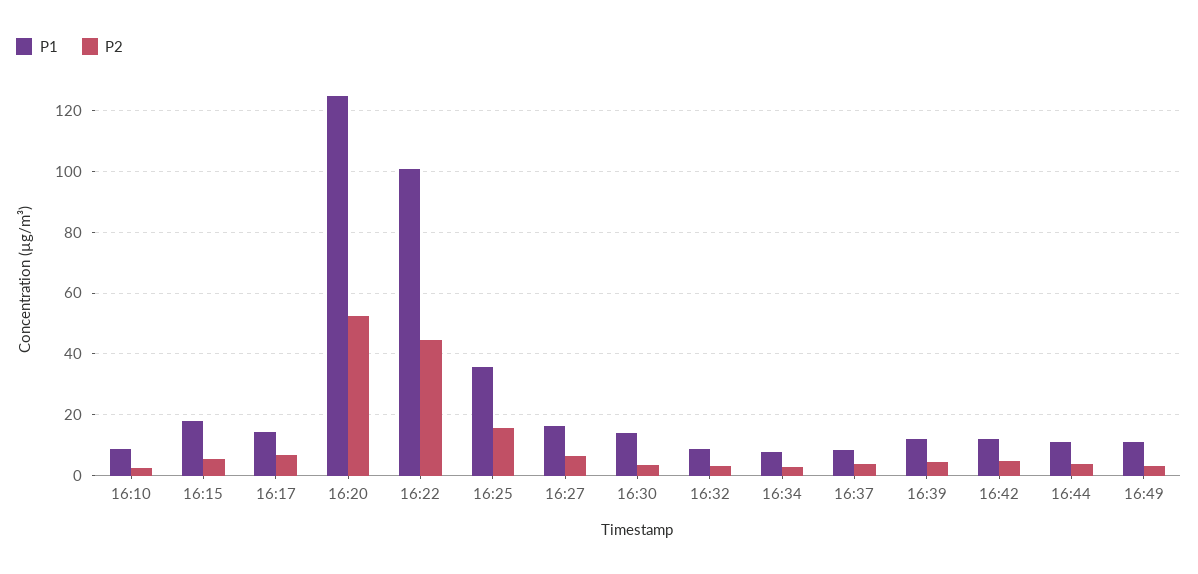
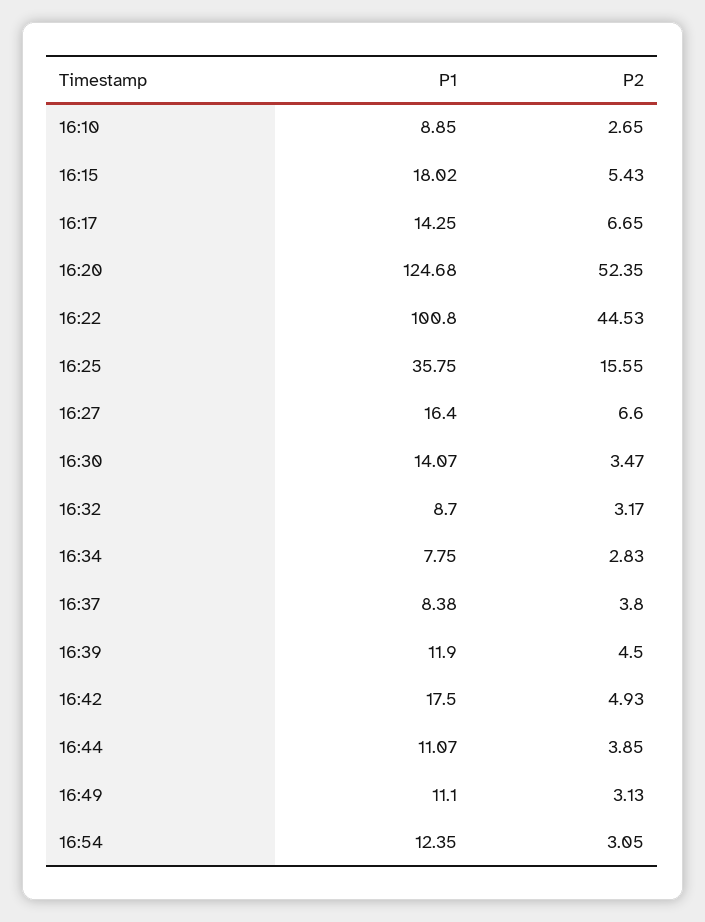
P1, 16:42: 12 -> 17.5
P1, 16:54: none -> 12.35
P2, 16:54: none -> 3.05

